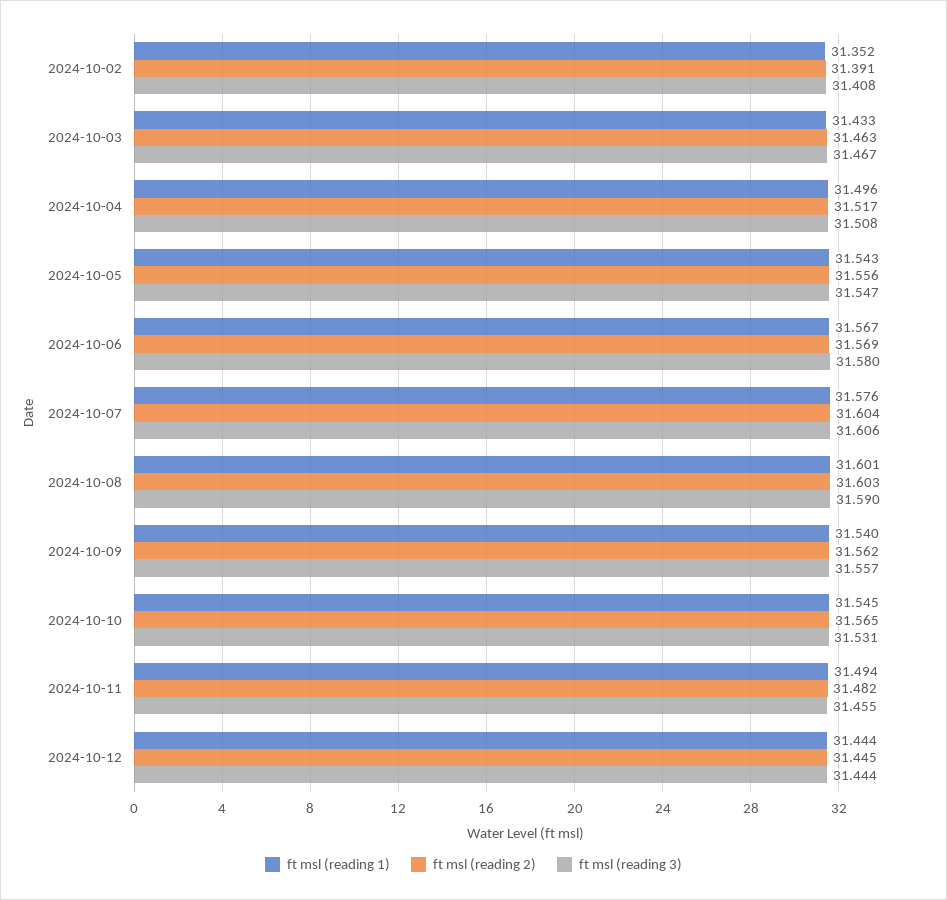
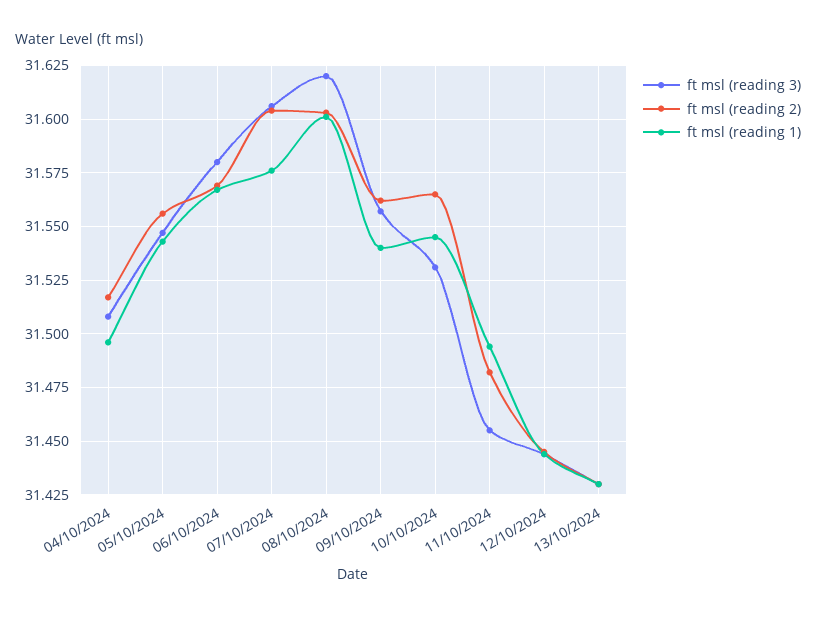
ft msl (reading 1), 2024-10-02: 31.352 -> none
ft msl (reading 2), 2024-10-02: 31.391 -> none
ft msl (reading 3), 2024-10-02: 31.408 -> none
ft msl (reading 1), 2024-10-03: 31.433 -> none
ft msl (reading 2), 2024-10-03: 31.463 -> none
ft msl (reading 3), 2024-10-03: 31.467 -> none
ft msl (reading 3), 2024-10-08: 31.59 -> 31.62
ft msl (reading 3), 13/10/2024: none -> 31.43
ft msl (reading 2), 13/10/2024: none -> 31.43
ft msl (reading 1), 13/10/2024: none -> 31.43

